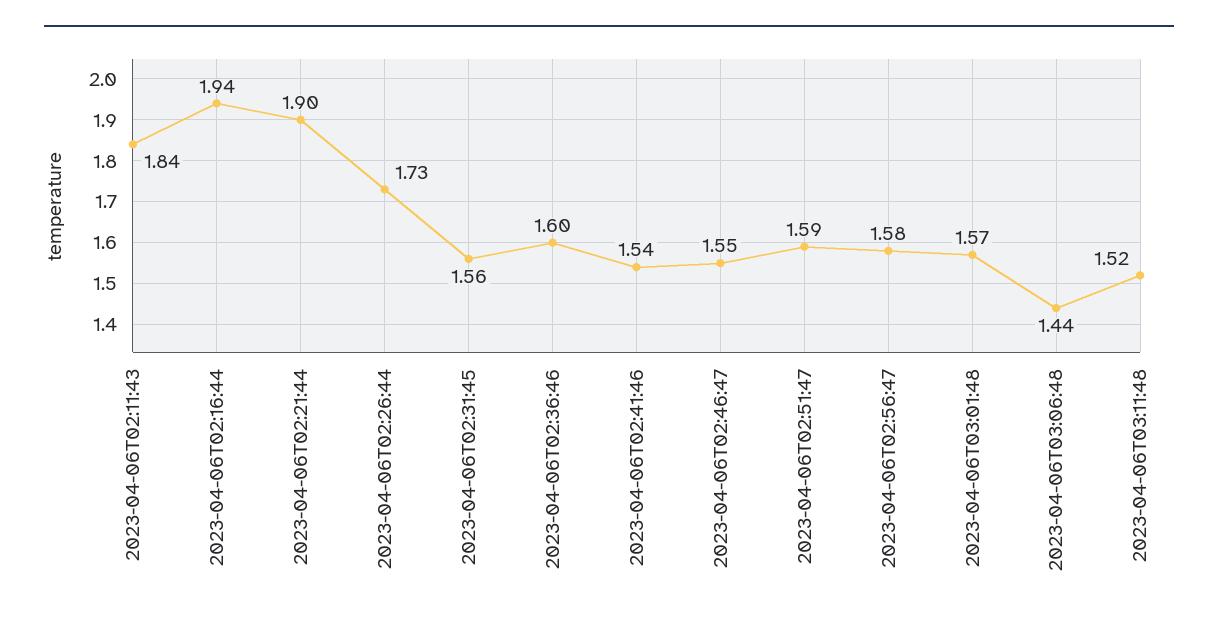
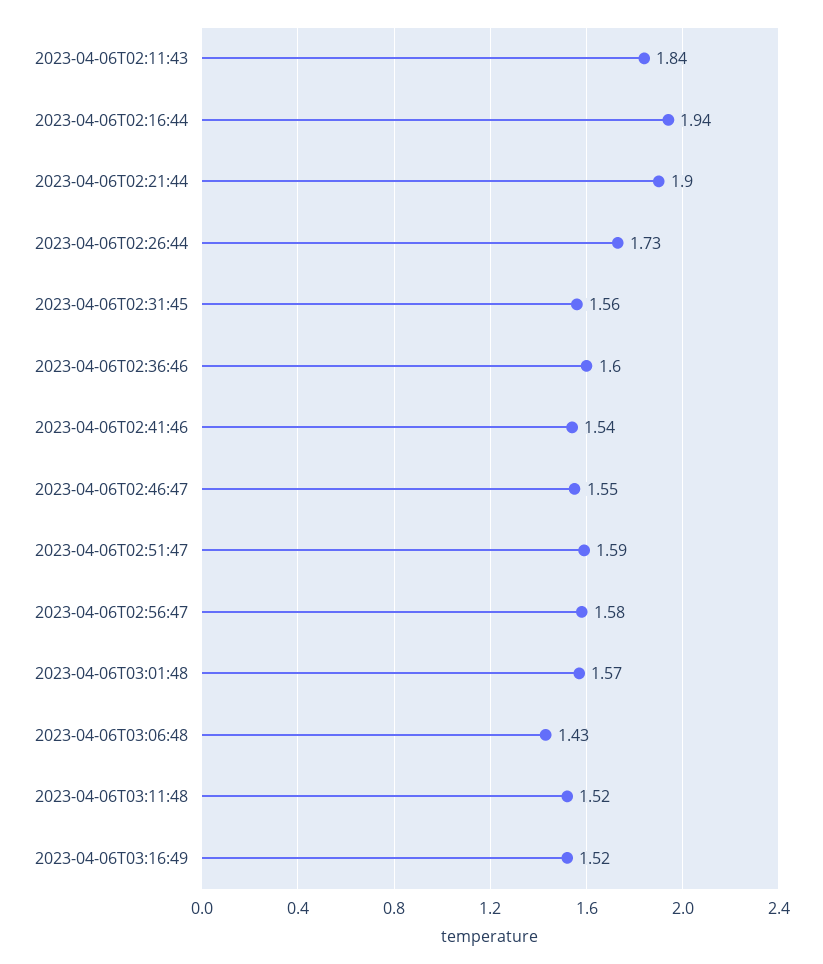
2023-04-06T03:06:48: 1.44 -> 1.43
2023-04-06T03:16:49: none -> 1.52

